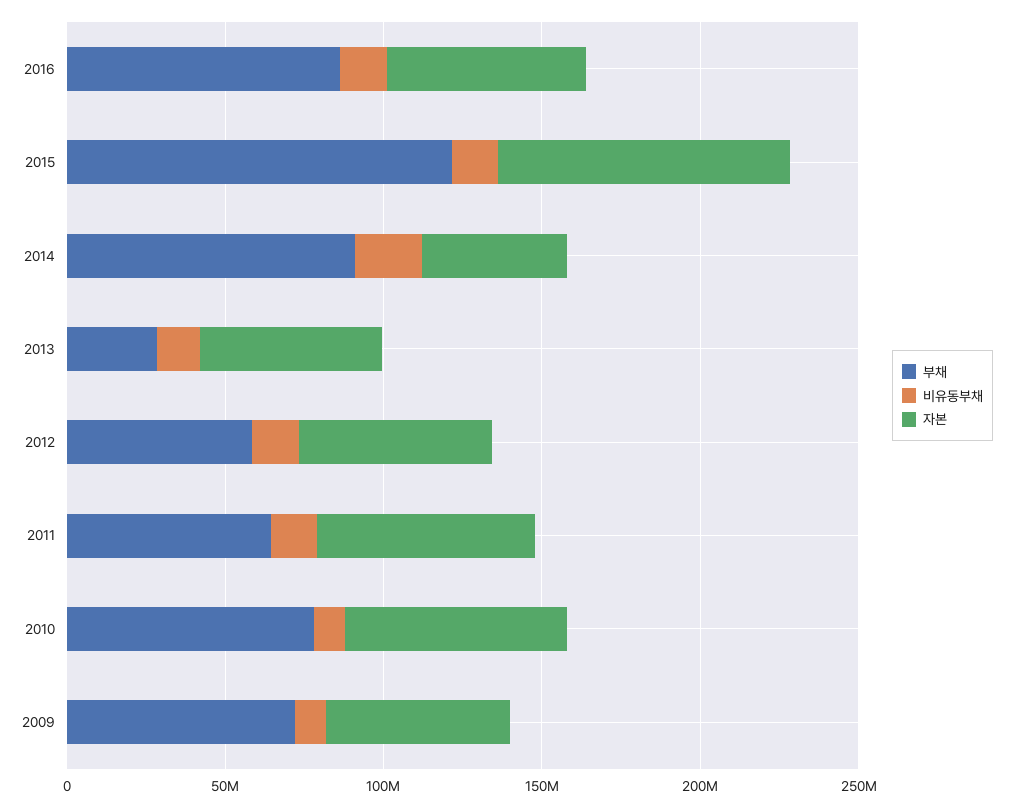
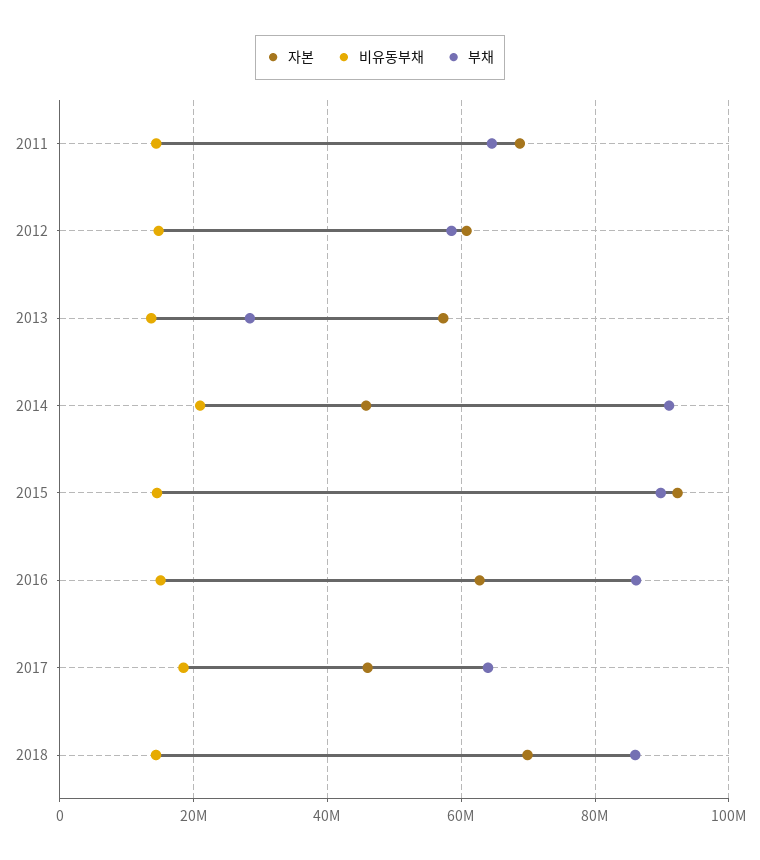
부채, 2015: 120000000 -> 90000000
부채, 2010: 80000000 -> none
비유동부채, 2010: 10000000 -> none
자본, 2010: 70000000 -> none
부채, 2009: 70000000 -> none
비유동부채, 2009: 10000000 -> none
자본, 2009: 60000000 -> none
자본, 2017: none -> 46000000
비유동부채, 2017: none -> 18000000
부채, 2017: none -> 64000000
자본, 2018: none -> 70000000
비유동부채, 2018: none -> 14000000
부채, 2018: none -> 86000000

